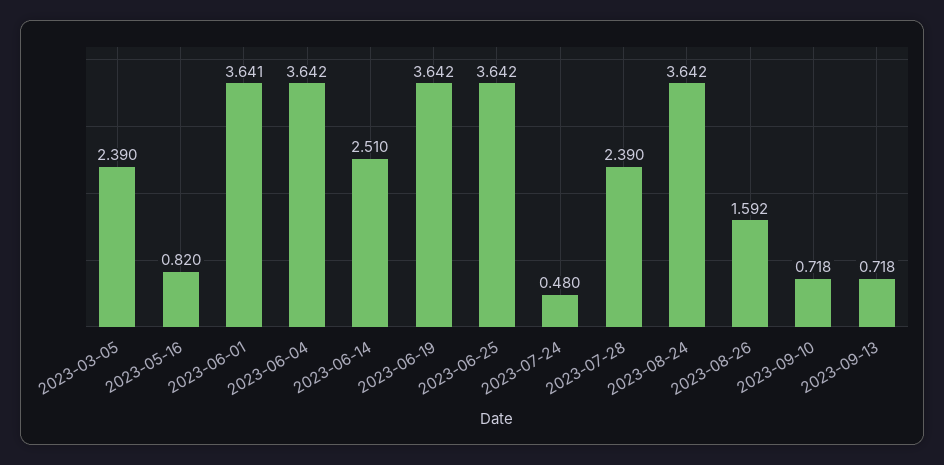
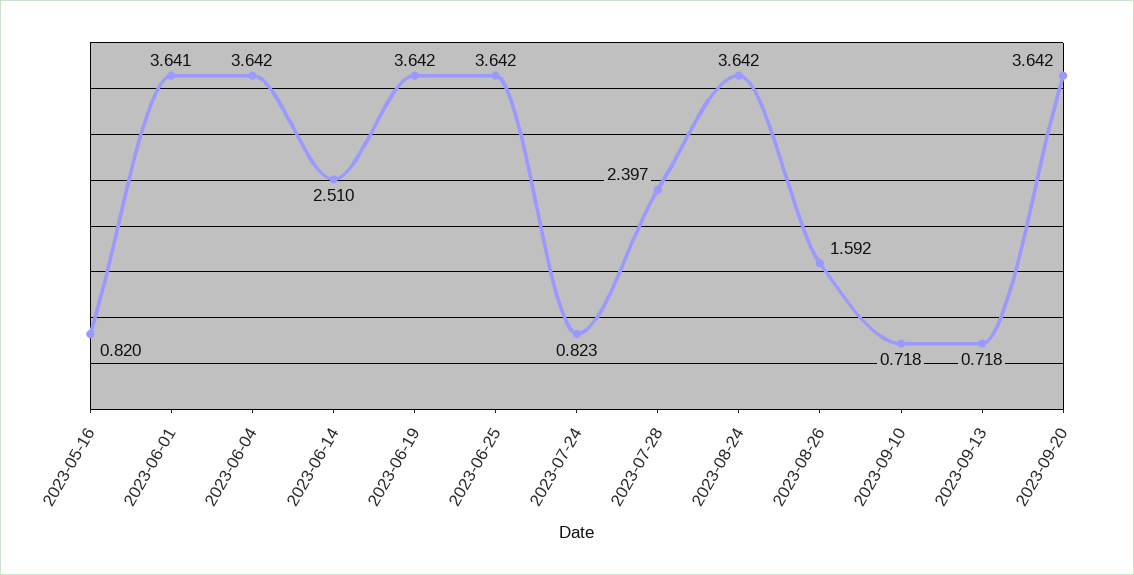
2023-03-05: 2.39 -> none
2023-07-24: 0.48 -> 0.823
2023-07-28: 2.39 -> 2.397
2023-09-20: none -> 3.642

